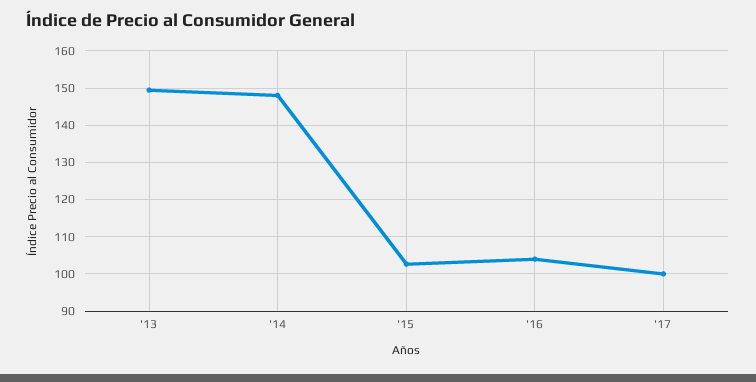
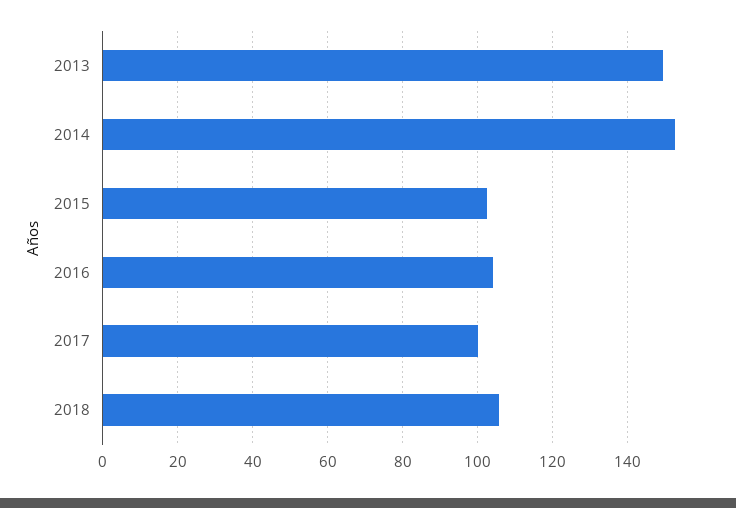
'14: 148 -> 152
2018: none -> 106

